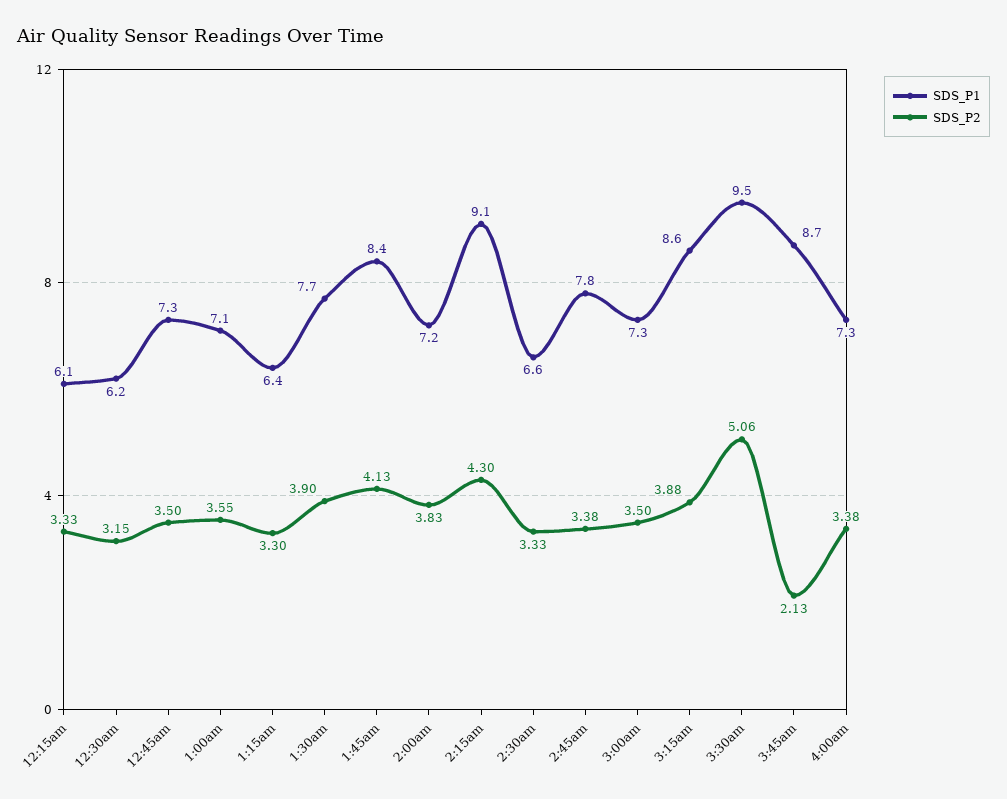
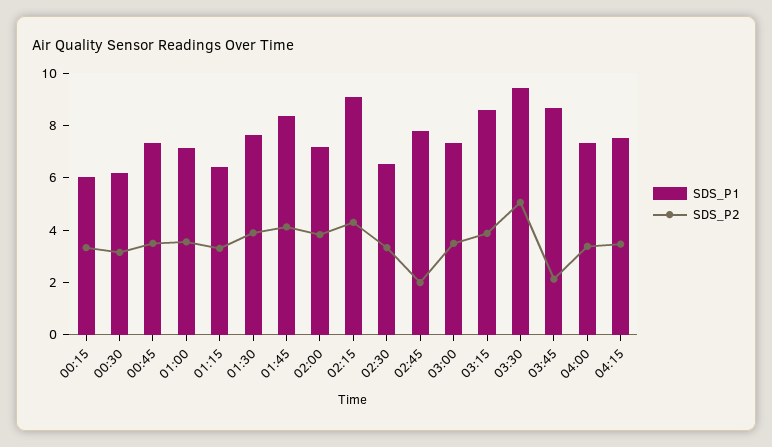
SDS_P2, 2:45am: 3.38 -> 2
SDS_P1, 04:15: none -> 7.5
SDS_P2, 04:15: none -> 3.5

